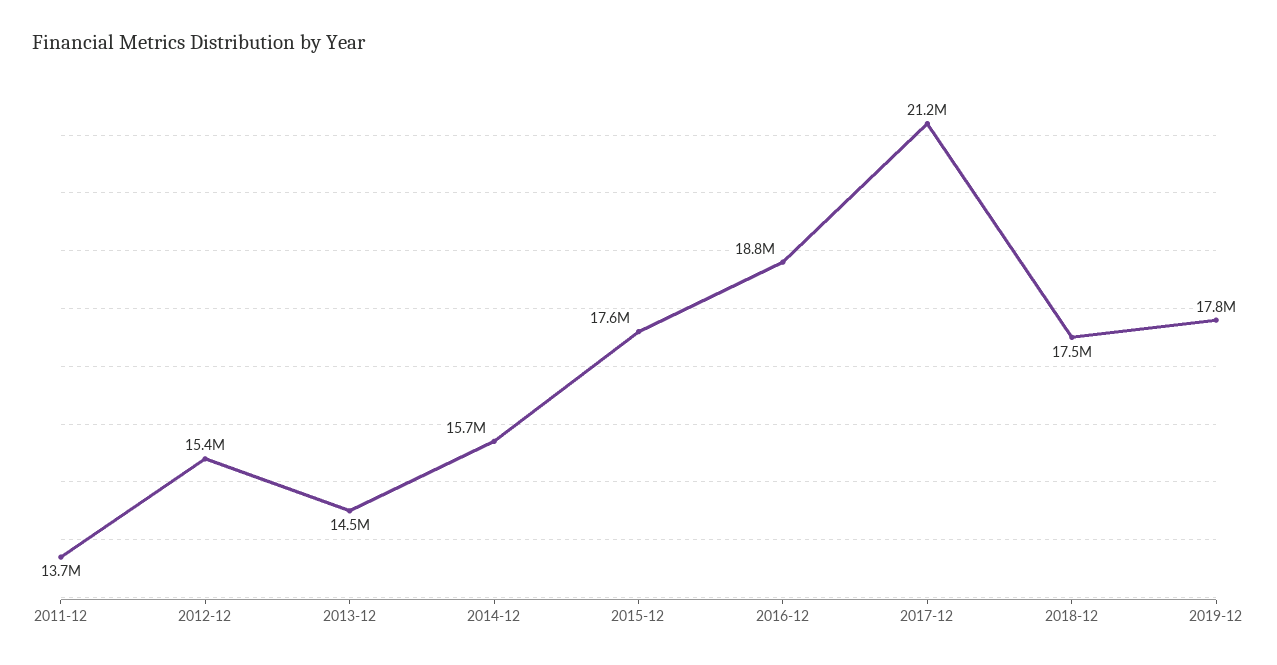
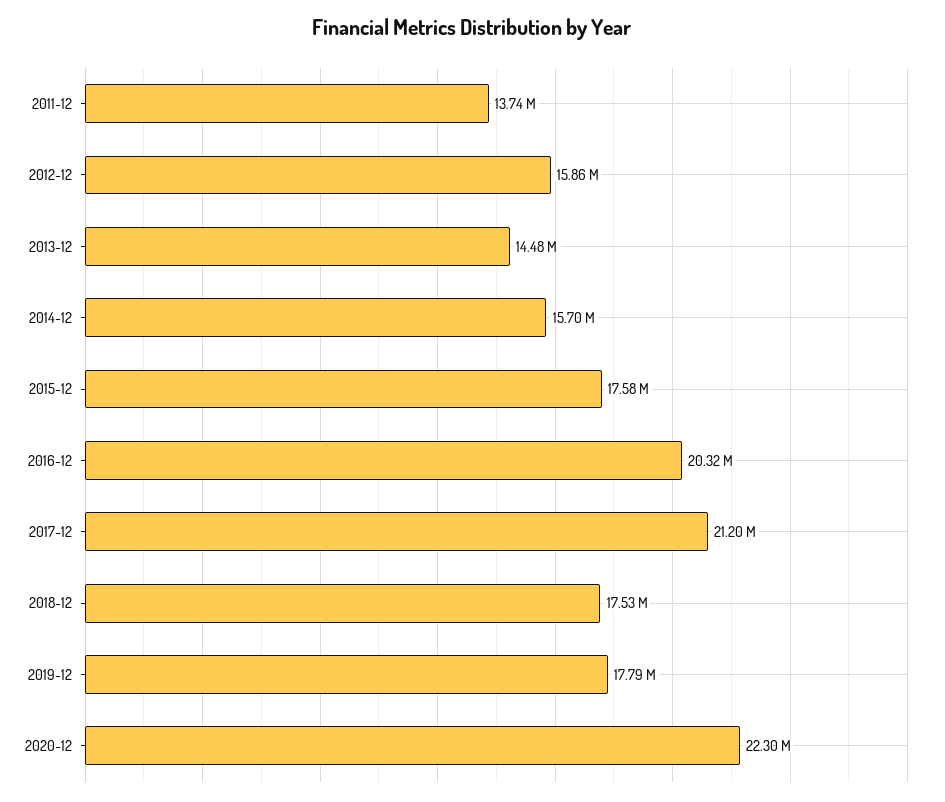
2012-12: 15400000 -> 15860000
2016-12: 18800000 -> 20320000
2020-12: none -> 22300000

